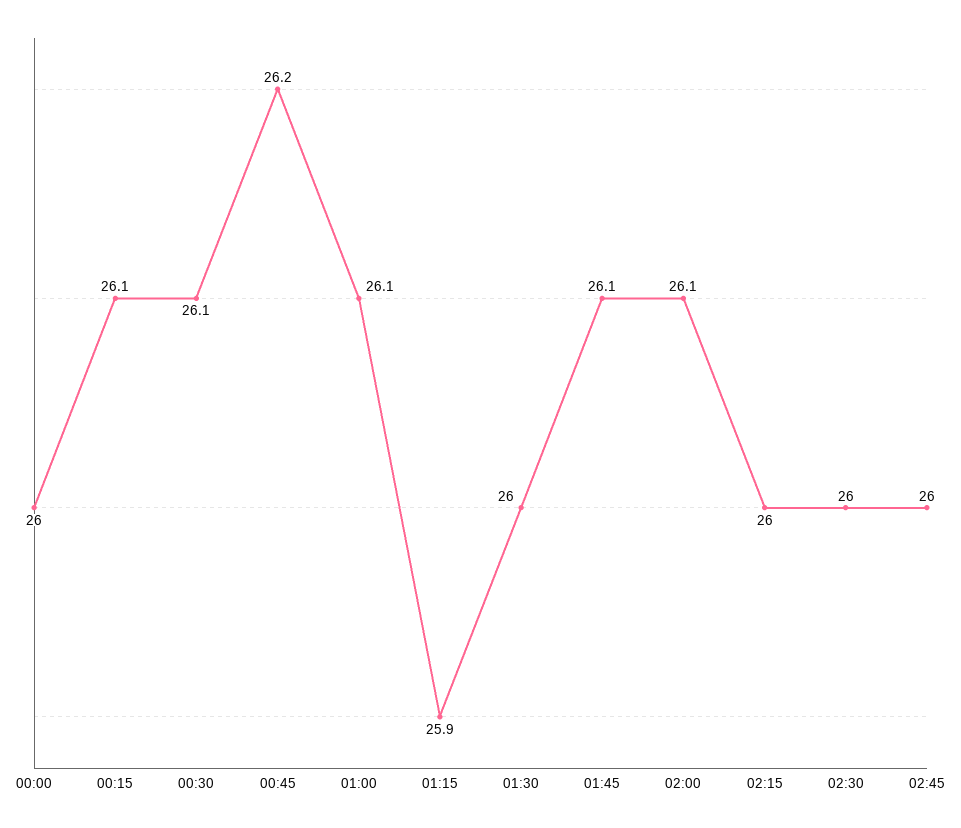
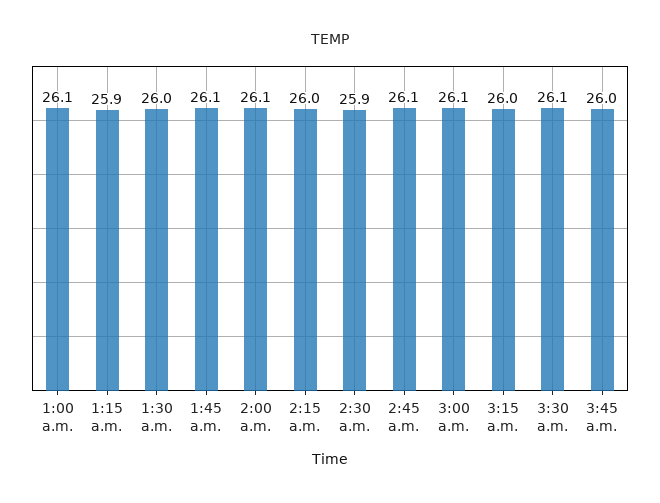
00:00: 26 -> none
00:15: 26.1 -> none
00:30: 26.1 -> none
00:45: 26.2 -> none
02:30: 26 -> 25.9
02:45: 26 -> 26.1
3:00 a.m.: none -> 26.1
3:15 a.m.: none -> 26
3:30 a.m.: none -> 26.1
3:45 a.m.: none -> 26

